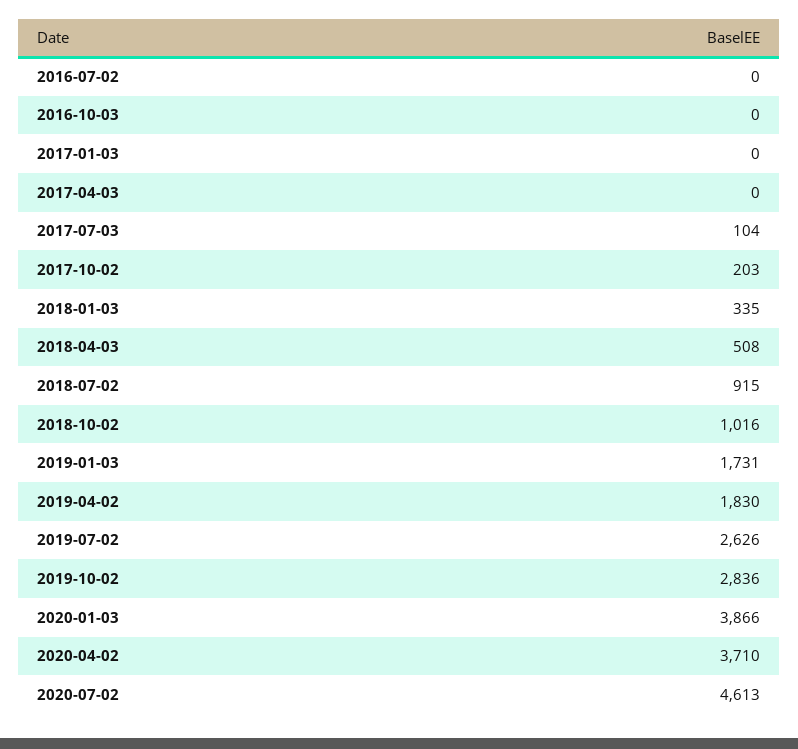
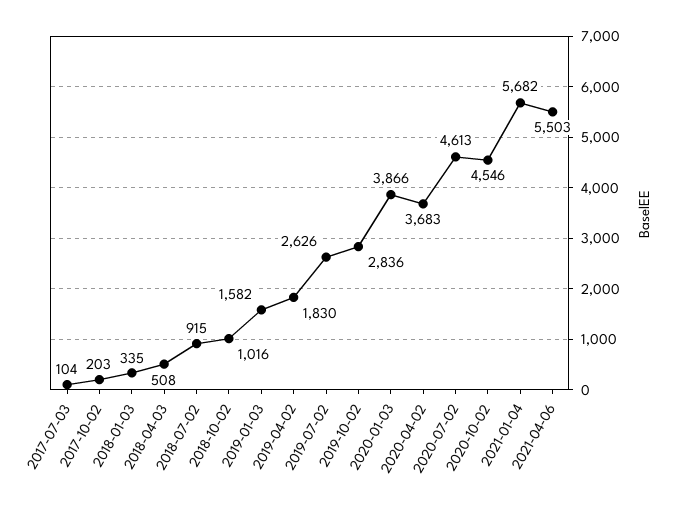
2016-07-02: 0 -> none
2016-10-03: 0 -> none
2017-01-03: 0 -> none
2017-04-03: 0 -> none
2019-01-03: 1731 -> 1582
2020-04-02: 3710 -> 3683
2020-10-02: none -> 4546
2021-01-04: none -> 5682
2021-04-06: none -> 5503

